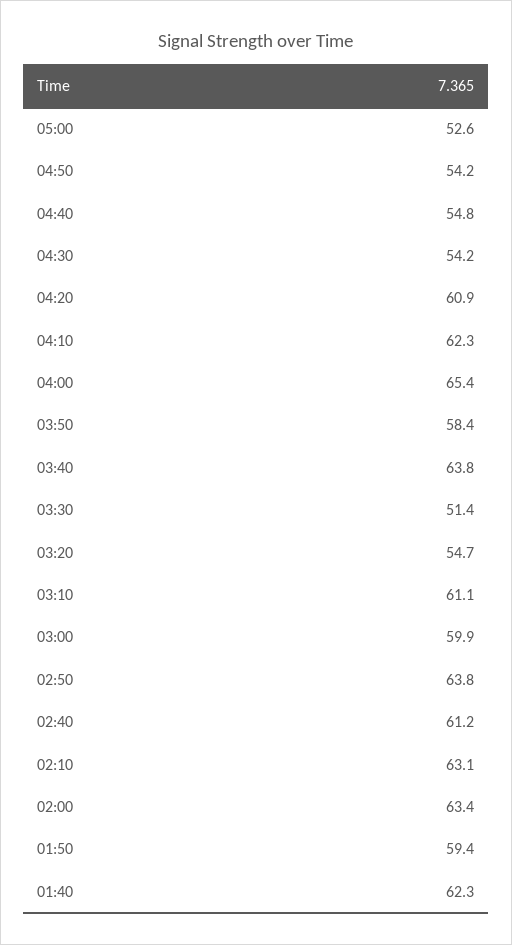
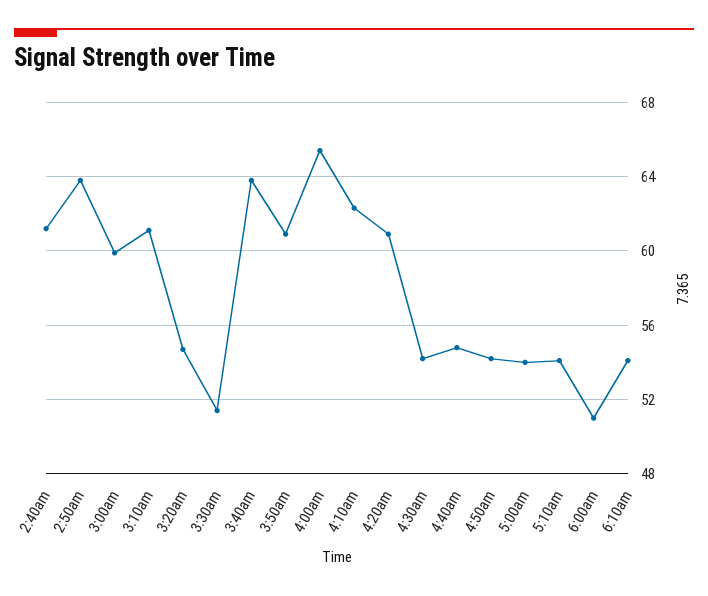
05:00: 52.6 -> 54
03:50: 58.4 -> 61
02:10: 63.1 -> none
02:00: 63.4 -> none
01:50: 59.4 -> none
01:40: 62.3 -> none
5:10am: none -> 54
6:00am: none -> 51
6:10am: none -> 54

